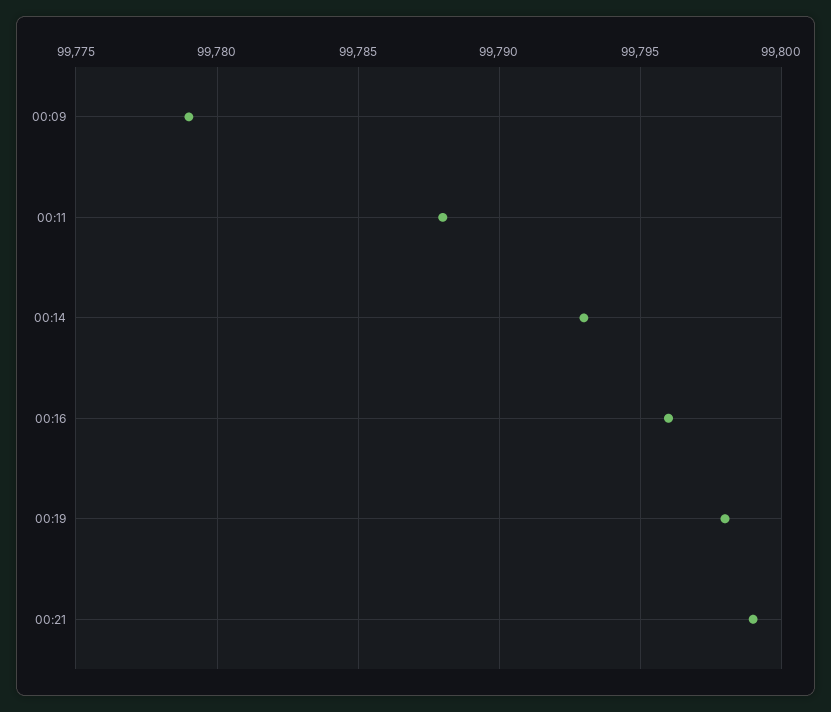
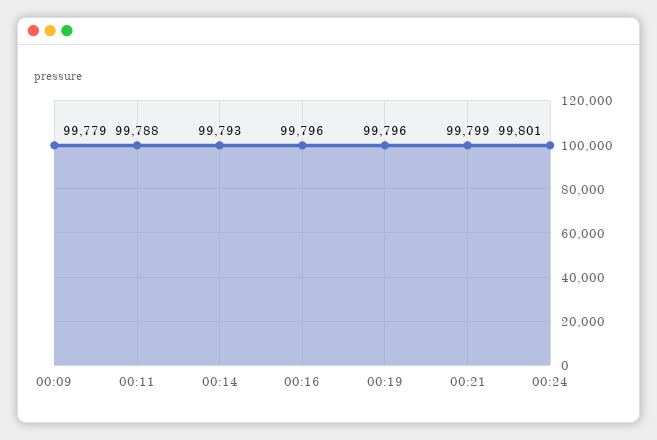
00:19: 99798 -> 99796
00:24: none -> 99801

